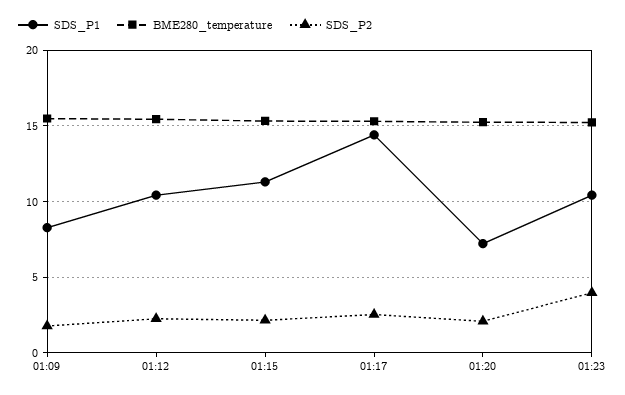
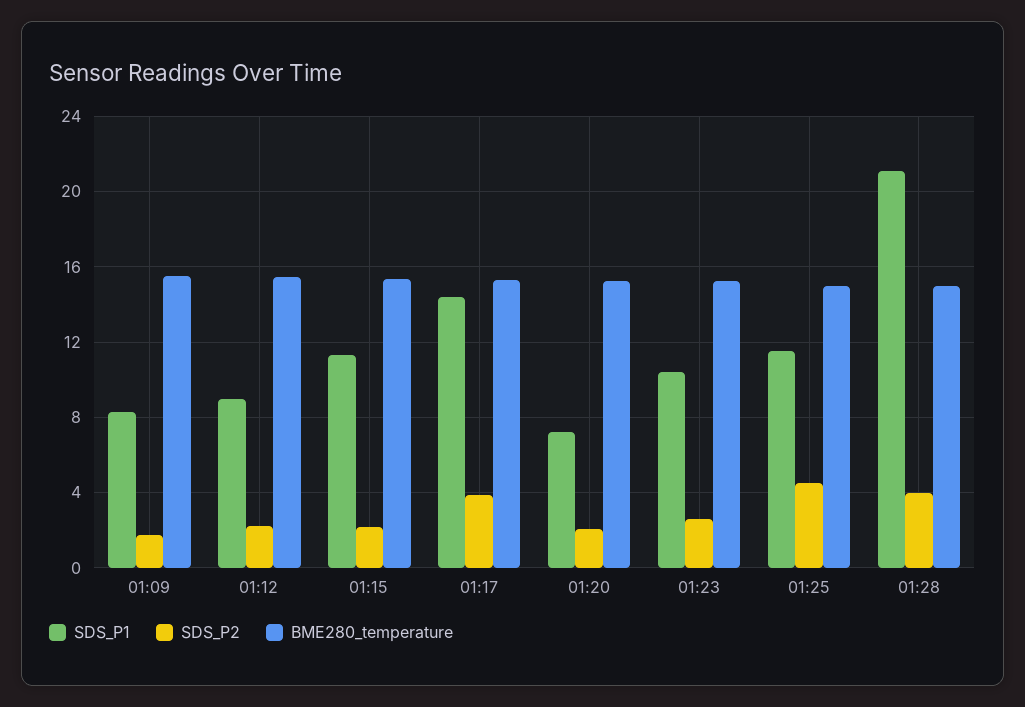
SDS_P1, 01:12: 10.5 -> 9
SDS_P2, 01:17: 2.5 -> 4
SDS_P2, 01:23: 4 -> 2.5
SDS_P1, 01:25: none -> 11.5
SDS_P2, 01:25: none -> 4.5
BME280_temperature, 01:25: none -> 15
SDS_P1, 01:28: none -> 21
SDS_P2, 01:28: none -> 4
BME280_temperature, 01:28: none -> 15

